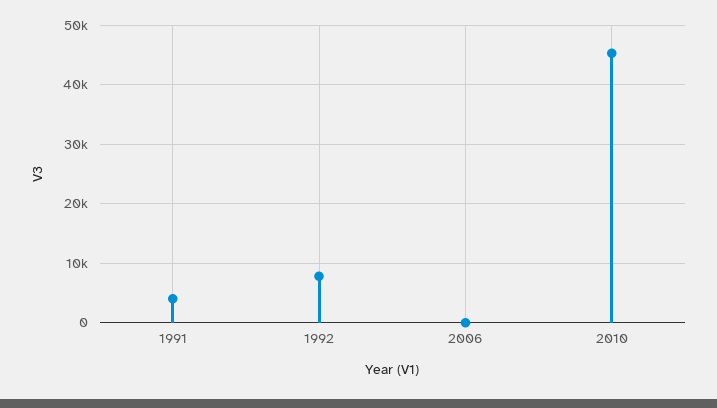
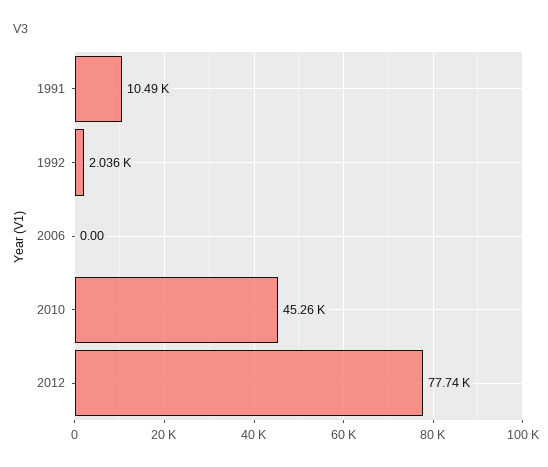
1991: 4000 -> 10490
1992: 8000 -> 2036
2012: none -> 77740

